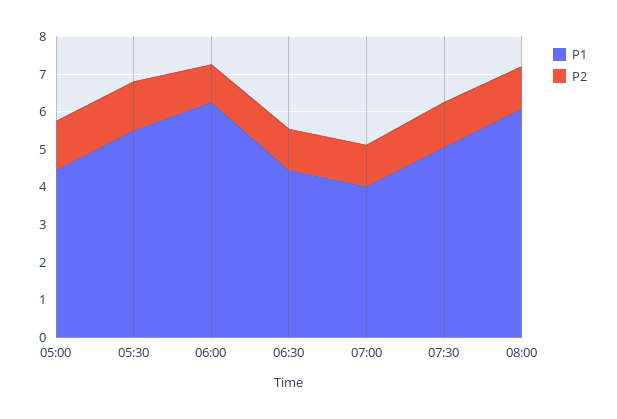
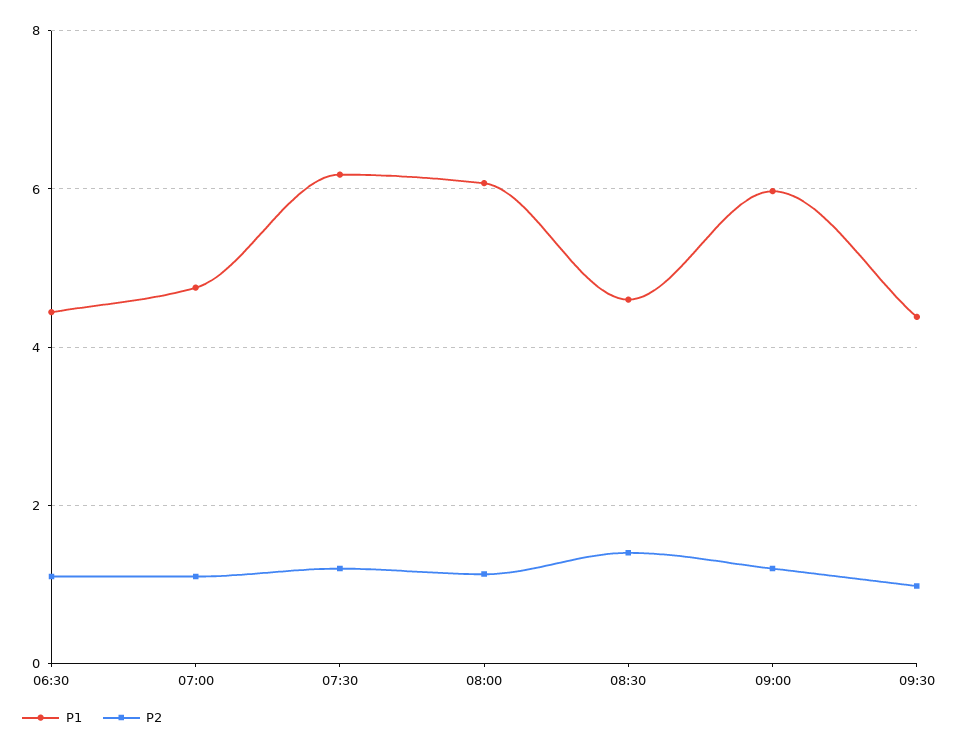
P1, 05:00: 4.5 -> none
P2, 05:00: 1.25 -> none
P1, 05:30: 5.5 -> none
P2, 05:30: 1.25 -> none
P1, 06:00: 6.25 -> none
P2, 06:00: 1 -> none
P1, 07:00: 4 -> 4.8
P1, 07:30: 5 -> 6.2
P1, 08:30: none -> 4.6
P2, 08:30: none -> 1.4
P1, 09:00: none -> 6
P2, 09:00: none -> 1.2
P1, 09:30: none -> 4.4
P2, 09:30: none -> 1

